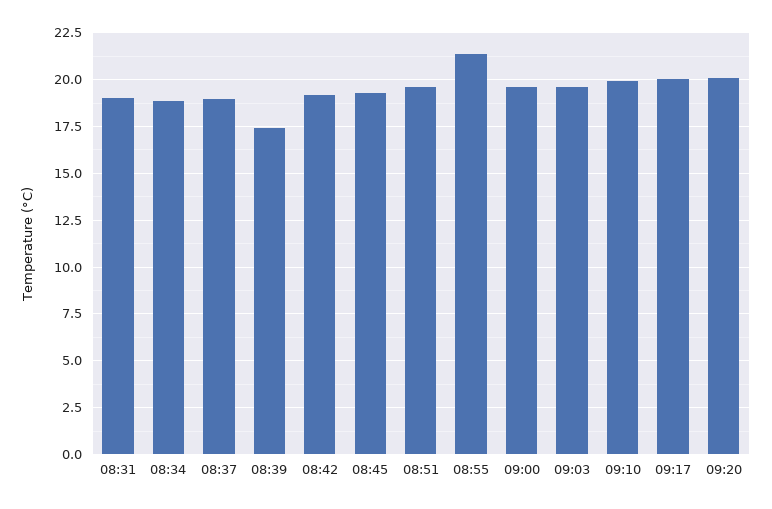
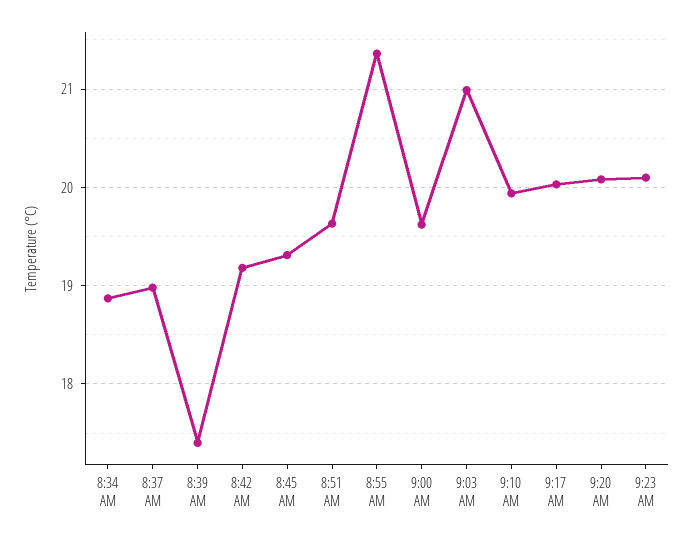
08:31: 19 -> none
09:03: 19.5 -> 21
9:23 AM: none -> 20.1

